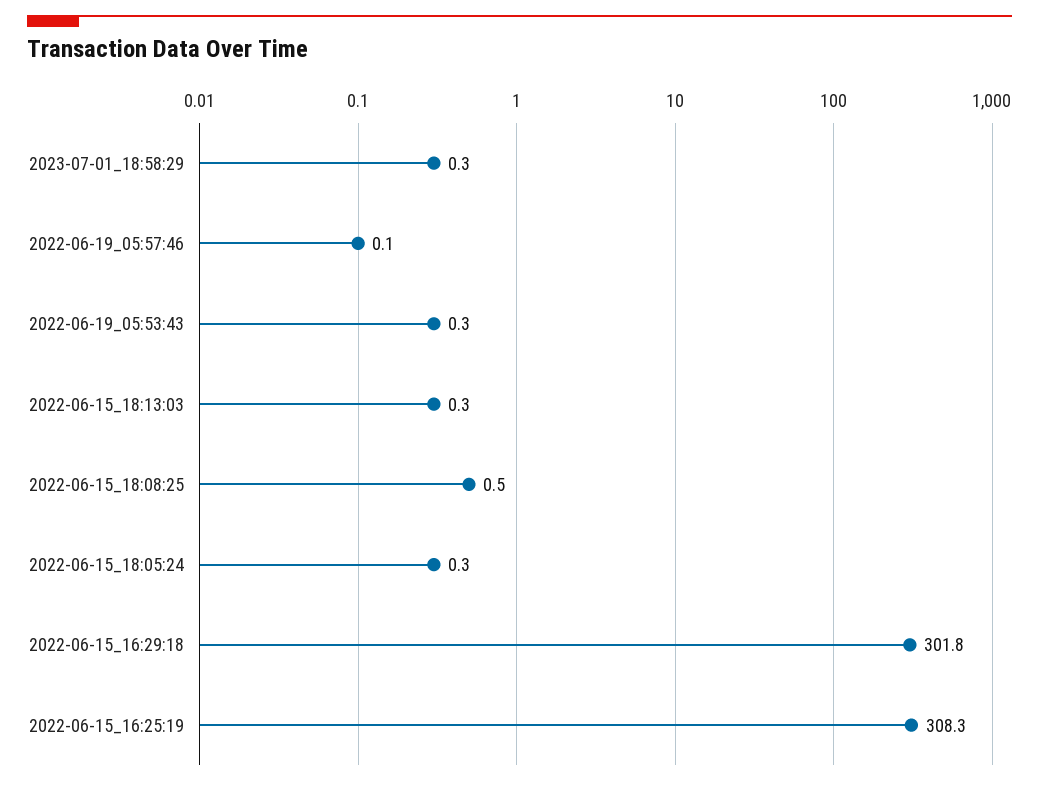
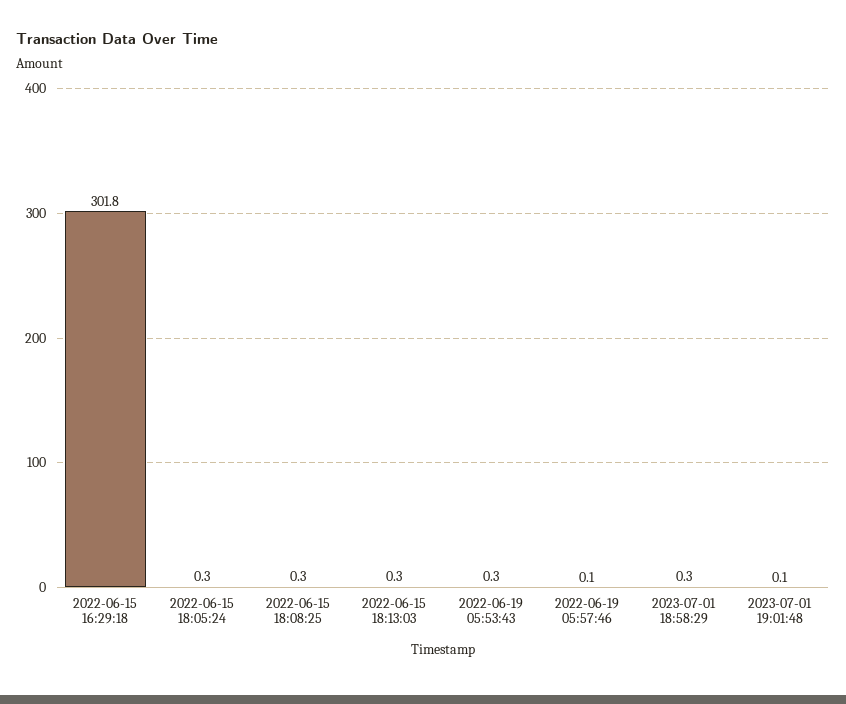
2022-06-15_18:08:25: 0.5 -> 0.3
2022-06-15_16:25:19: 308.3 -> none
2023-07-01 19:01:48: none -> 0.1

